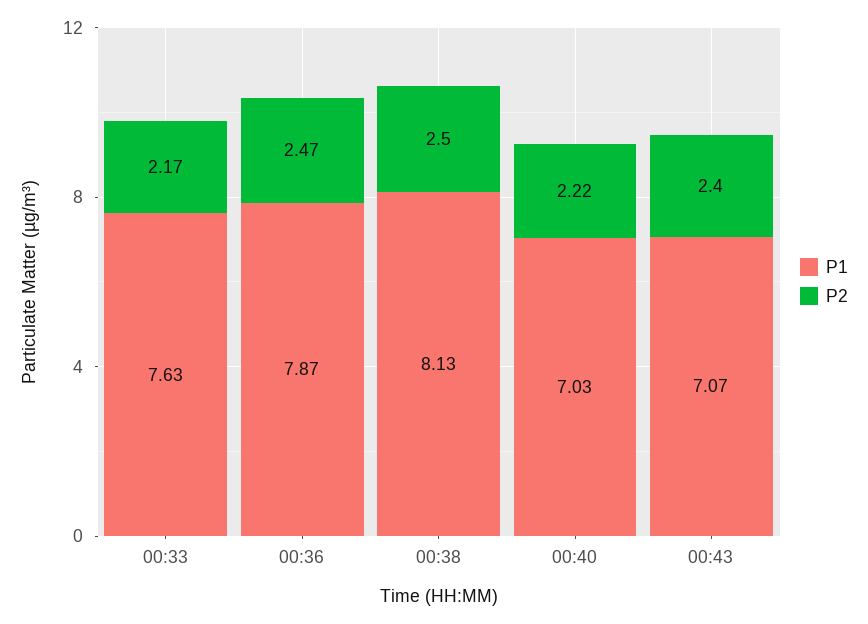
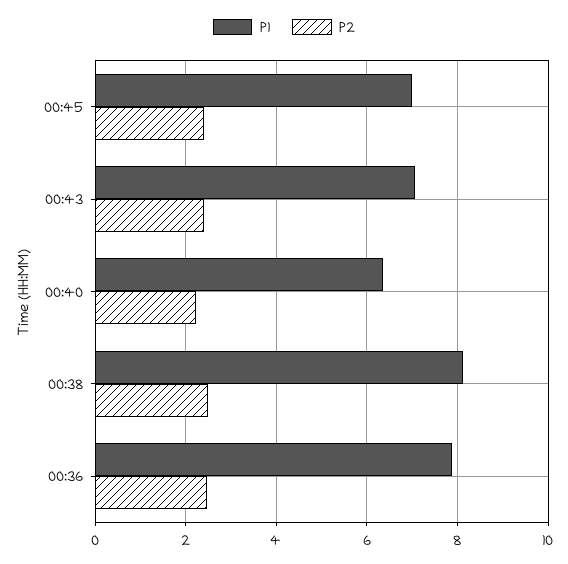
P1, 00:33: 7.63 -> none
P2, 00:33: 2.17 -> none
P1, 00:40: 7.03 -> 6.4
P1, 00:45: none -> 7
P2, 00:45: none -> 2.4

